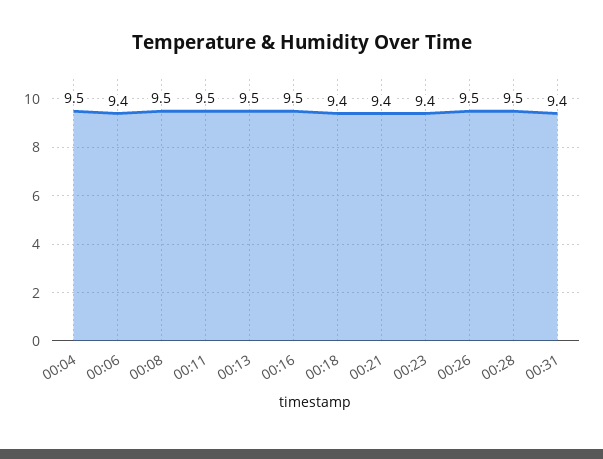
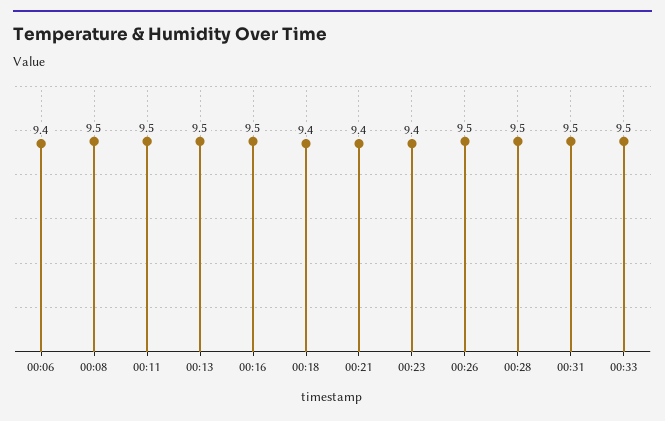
00:04: 9.5 -> none
00:31: 9.4 -> 9.5
00:33: none -> 9.5

